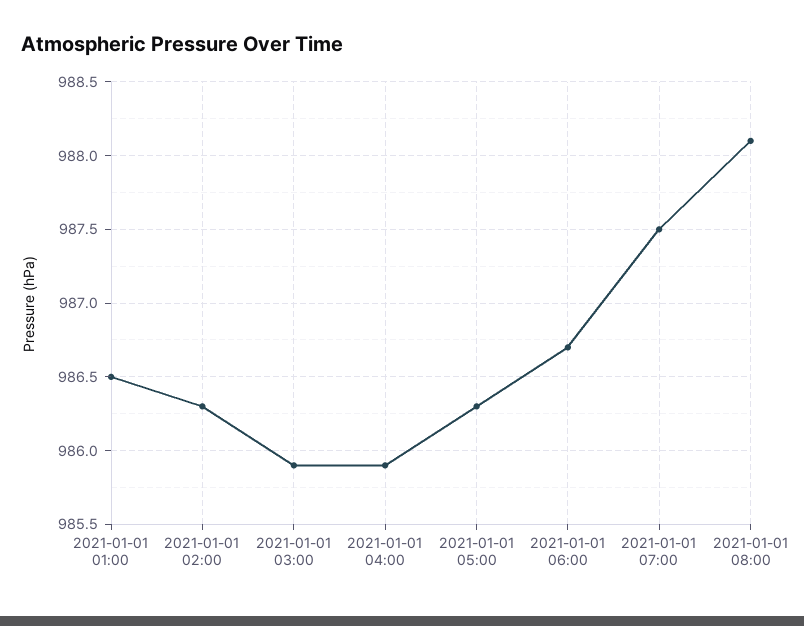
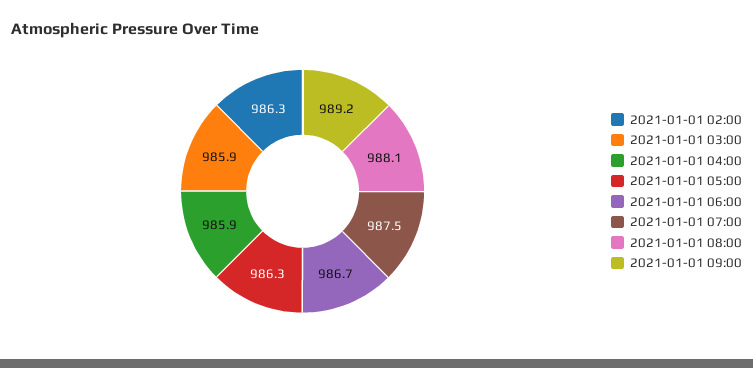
2021-01-01 01:00: 986.5 -> none
2021-01-01 09:00: none -> 989.2

